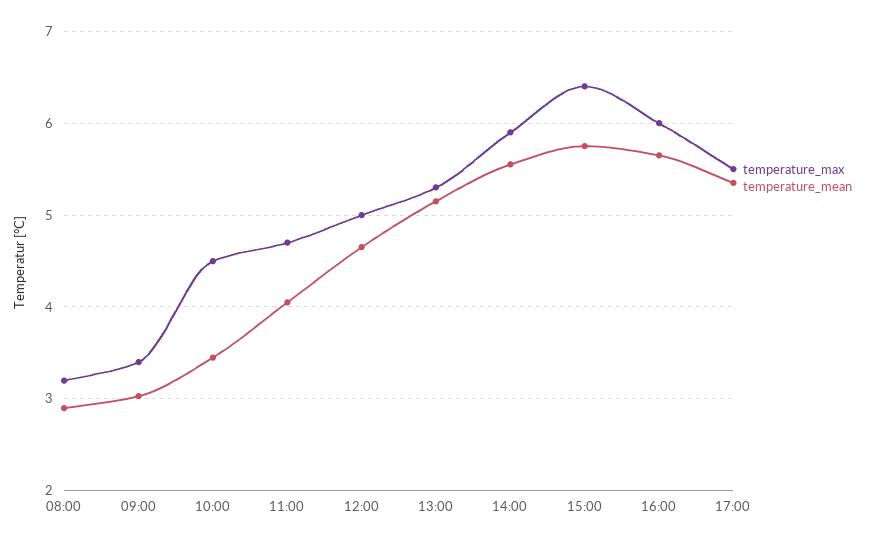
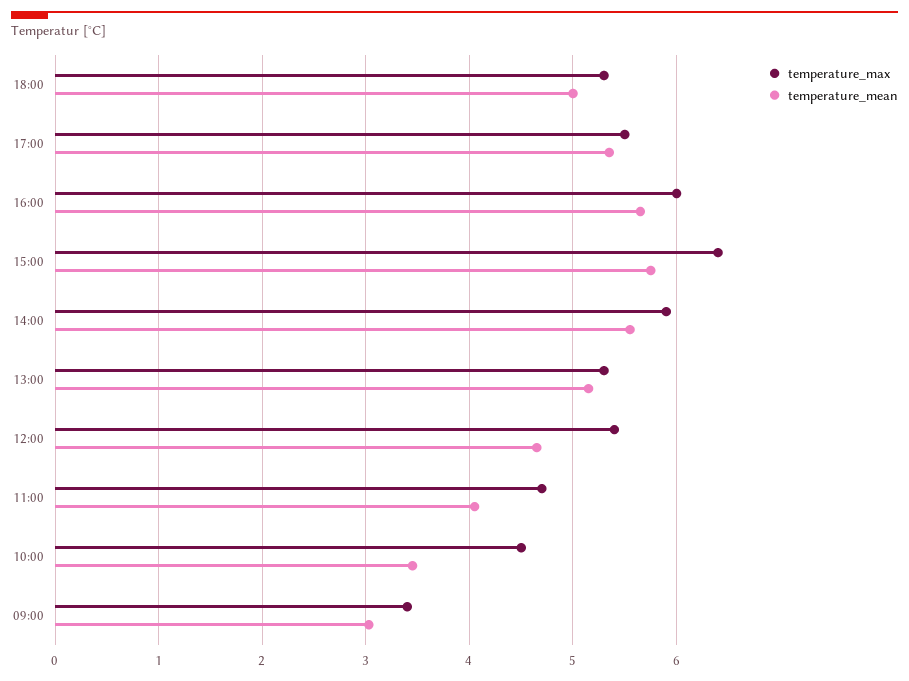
temperature_max, 08:00: 3.2 -> none
temperature_mean, 08:00: 2.9 -> none
temperature_max, 12:00: 5 -> 5.4
temperature_max, 18:00: none -> 5.3
temperature_mean, 18:00: none -> 5

